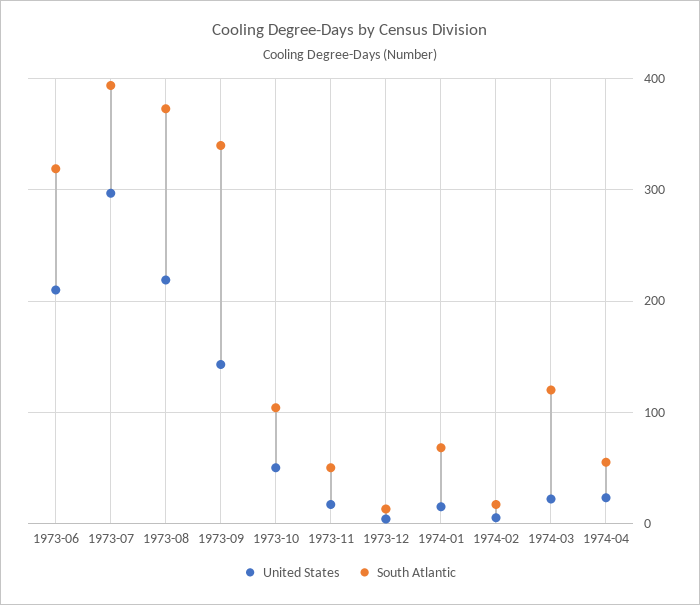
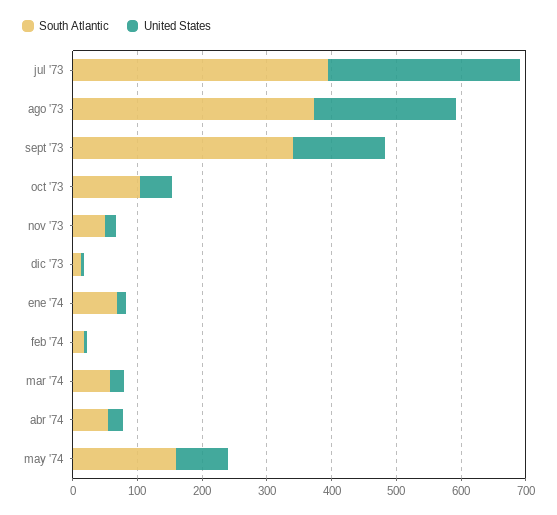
United States, 1973-06: 210 -> none
South Atlantic, 1973-06: 320 -> none
South Atlantic, 1974-03: 120 -> 60
South Atlantic, may '74: none -> 160
United States, may '74: none -> 80

